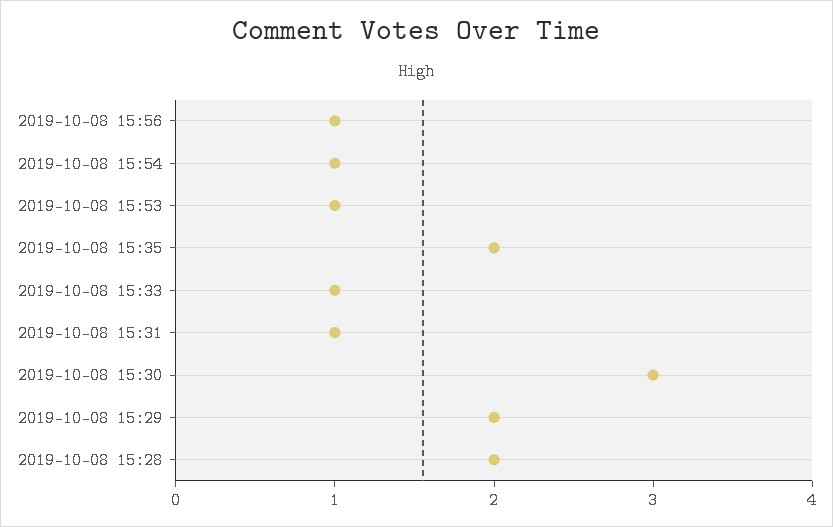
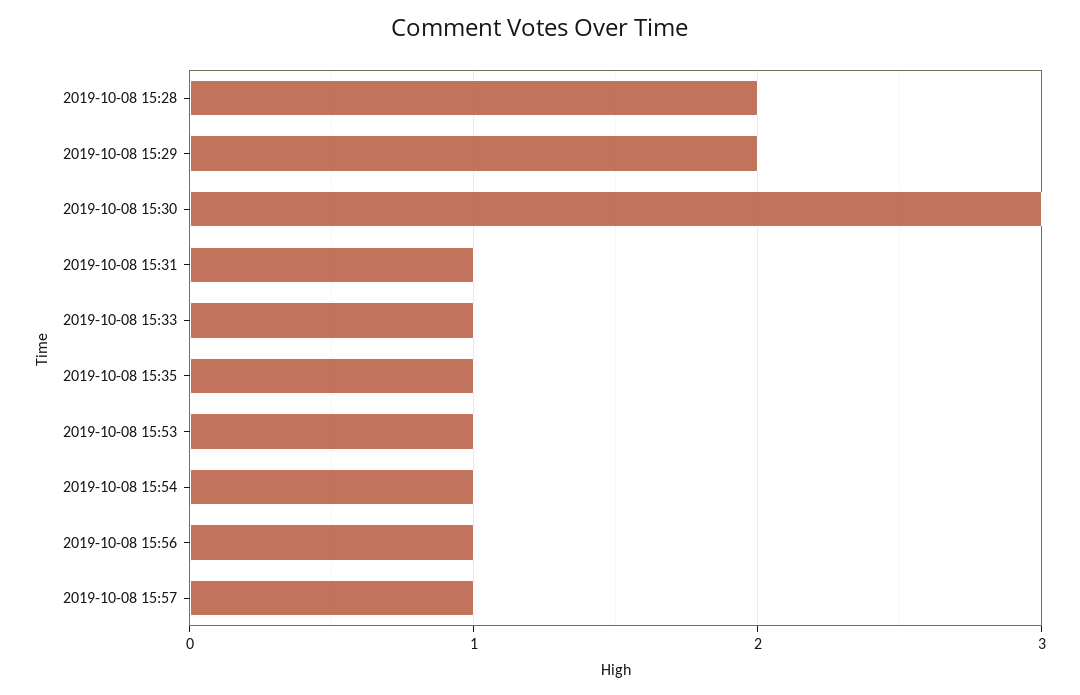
2019-10-08 15:35: 2 -> 1
2019-10-08 15:57: none -> 1

